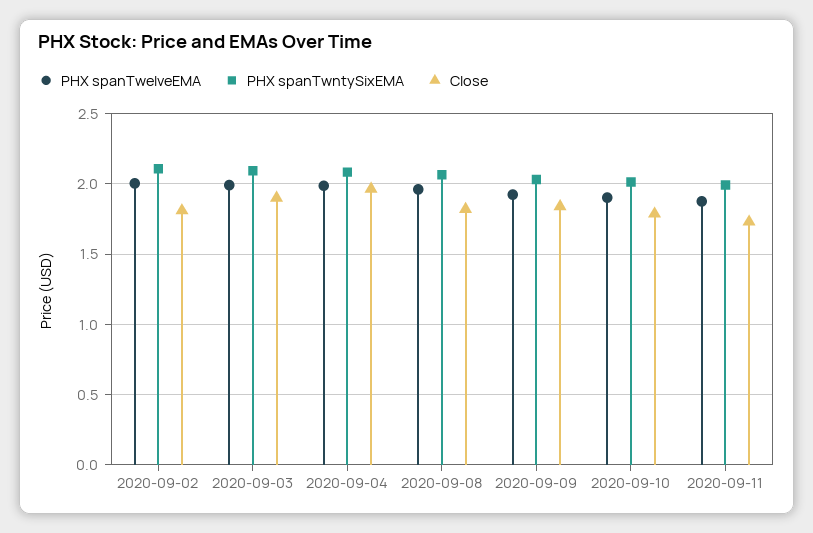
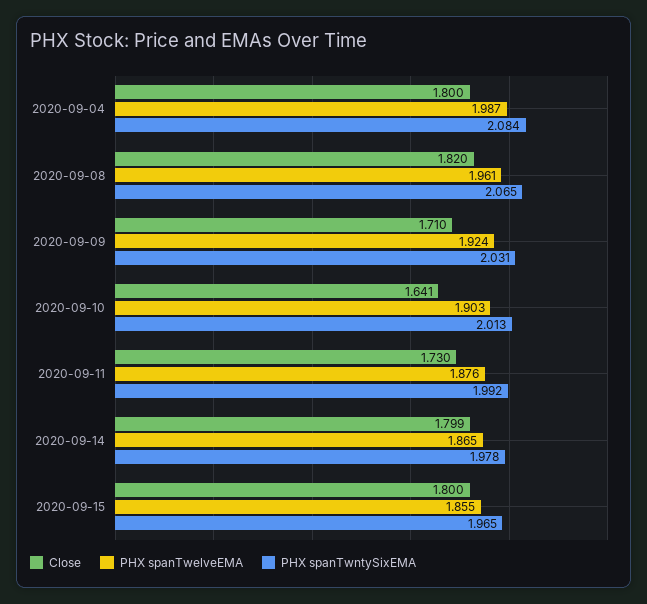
PHX spanTwelveEMA, 2020-09-02: 2 -> none
PHX spanTwntySixEMA, 2020-09-02: 2.1 -> none
Close, 2020-09-02: 1.8 -> none
PHX spanTwelveEMA, 2020-09-03: 2 -> none
PHX spanTwntySixEMA, 2020-09-03: 2.1 -> none
Close, 2020-09-03: 1.9 -> none
Close, 2020-09-04: 1.95 -> 1.8
Close, 2020-09-09: 1.85 -> 1.71
Close, 2020-09-10: 1.8 -> 1.641
Close, 2020-09-14: none -> 1.799
PHX spanTwelveEMA, 2020-09-14: none -> 1.865
PHX spanTwntySixEMA, 2020-09-14: none -> 1.978
Close, 2020-09-15: none -> 1.8
PHX spanTwelveEMA, 2020-09-15: none -> 1.855
PHX spanTwntySixEMA, 2020-09-15: none -> 1.965

